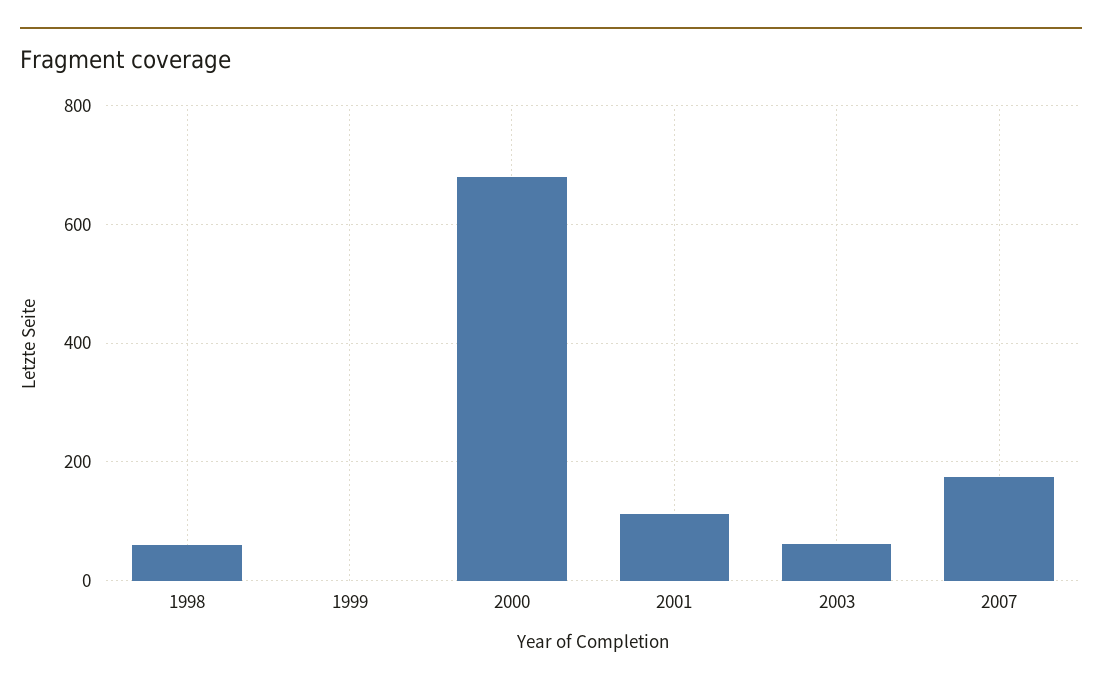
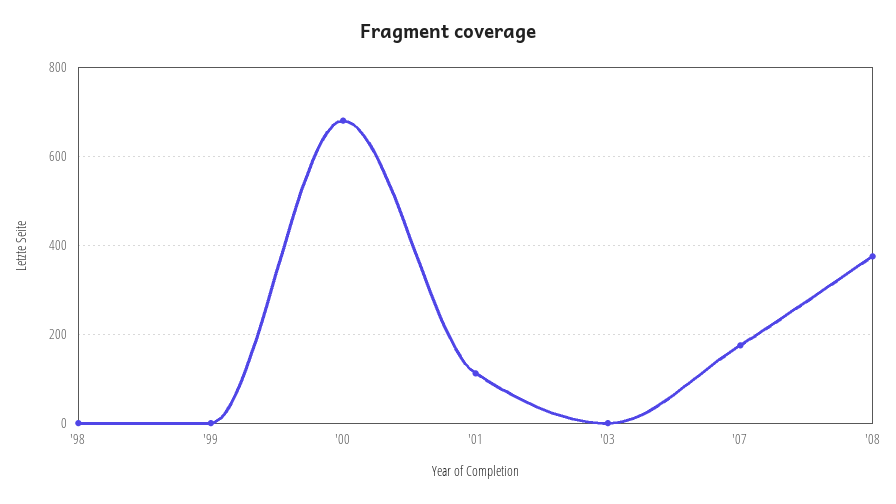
1998: 60 -> 0
2003: 60 -> 0
'08: none -> 380

